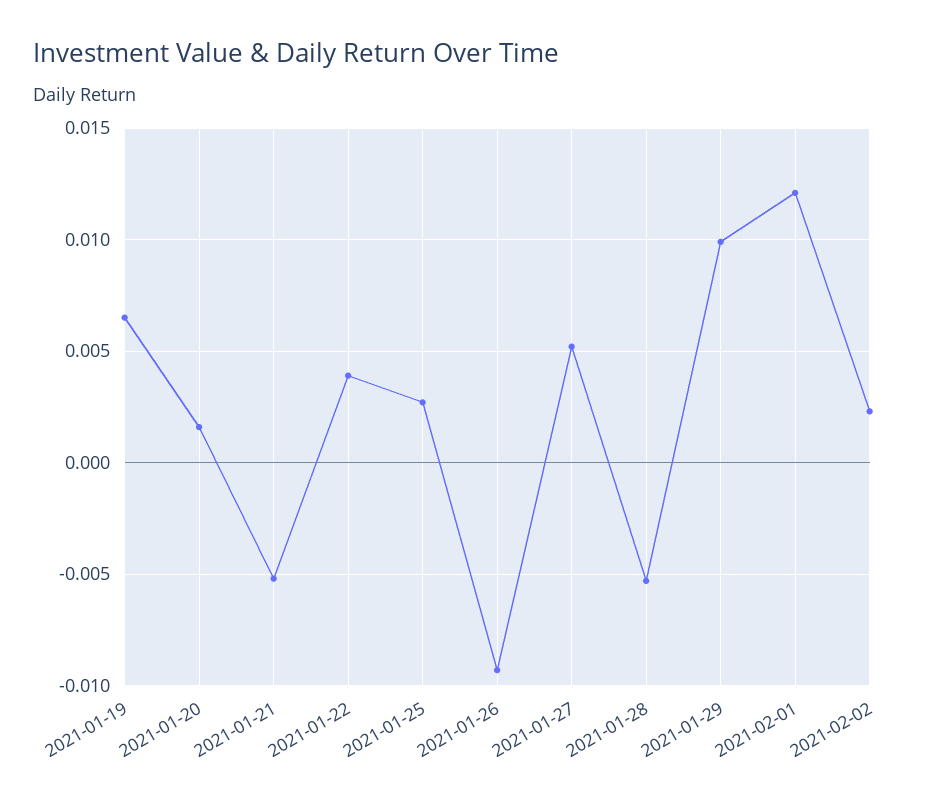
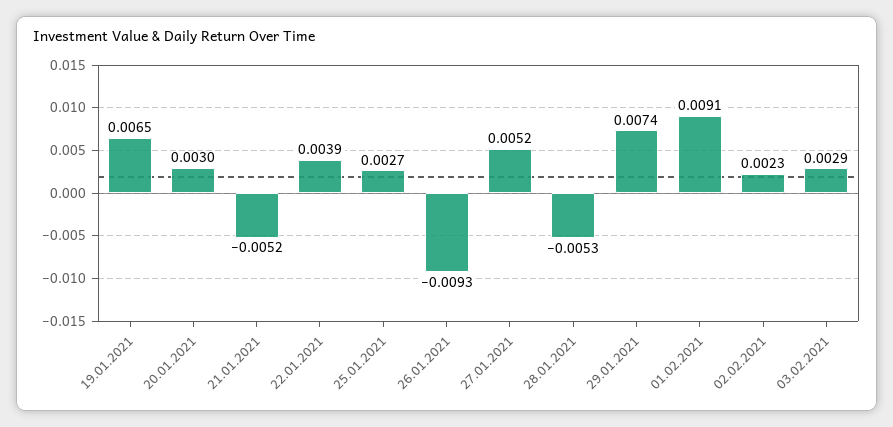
2021-01-20: 0.0015 -> 0.003
2021-01-29: 0.01 -> 0.0074
2021-02-01: 0.012 -> 0.0091
03.02.2021: none -> 0.0029

